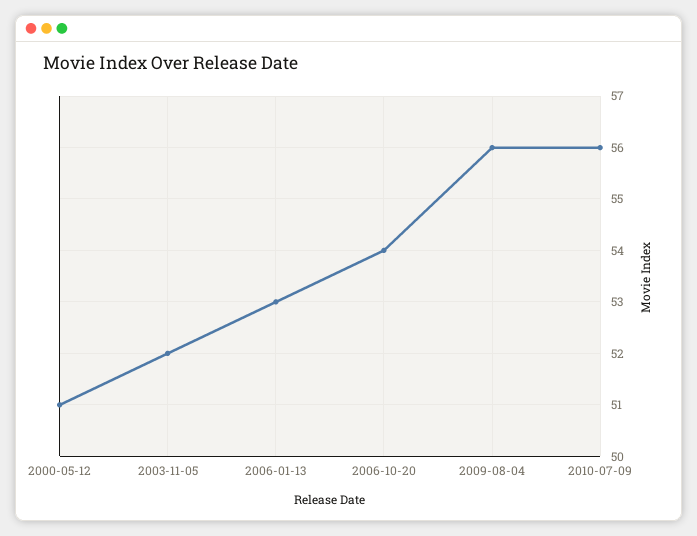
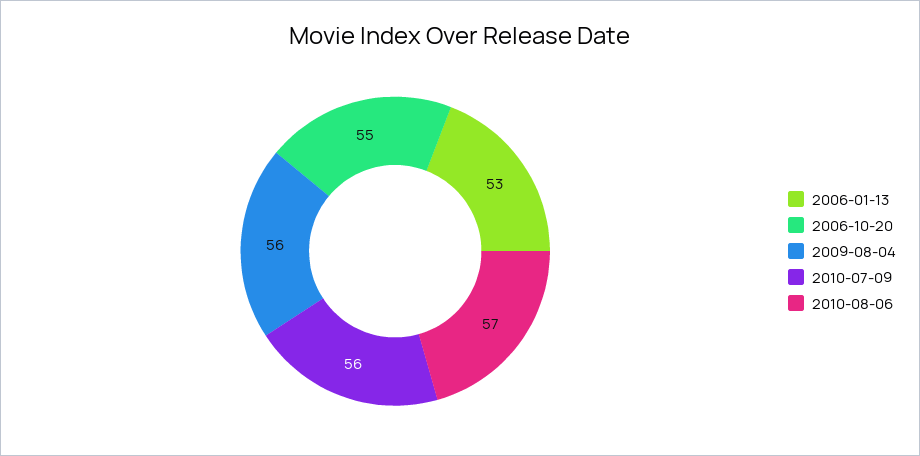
2000-05-12: 51 -> none
2003-11-05: 52 -> none
2006-10-20: 54 -> 55
2010-08-06: none -> 57

